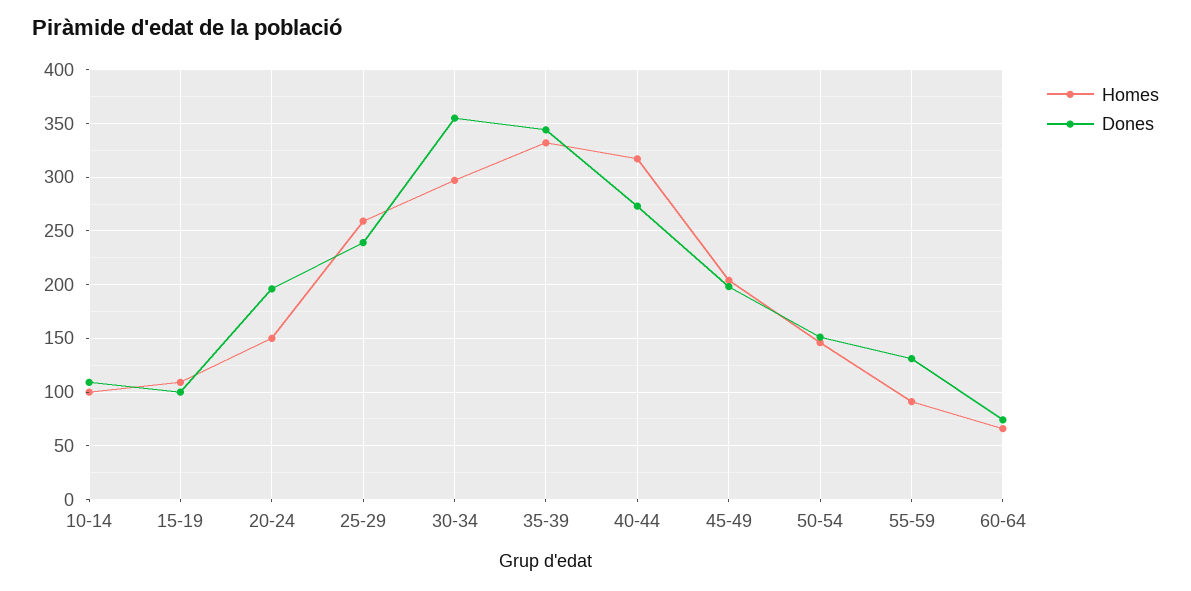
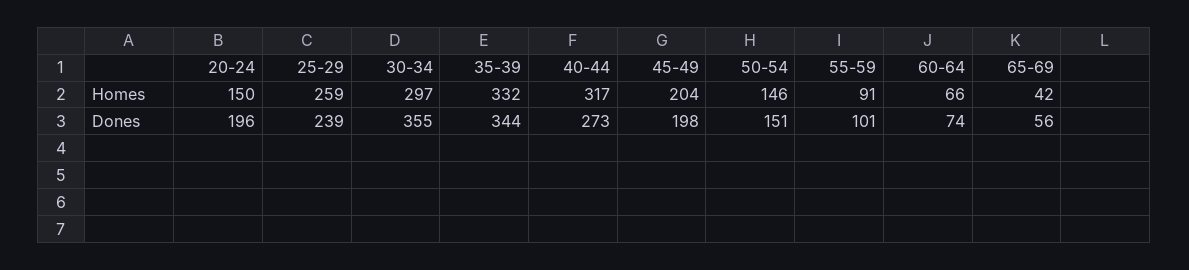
Homes, 10-14: 100 -> none
Dones, 10-14: 110 -> none
Homes, 15-19: 110 -> none
Dones, 15-19: 100 -> none
Dones, 55-59: 130 -> 101
Homes, 65-69: none -> 42
Dones, 65-69: none -> 56

